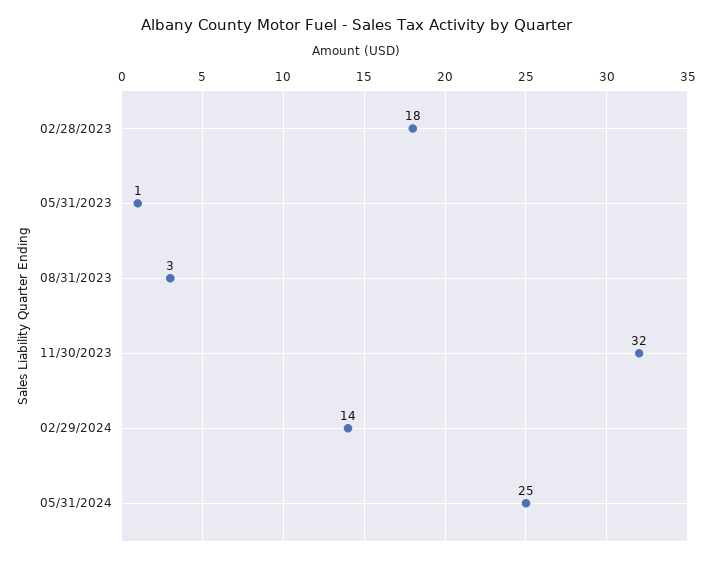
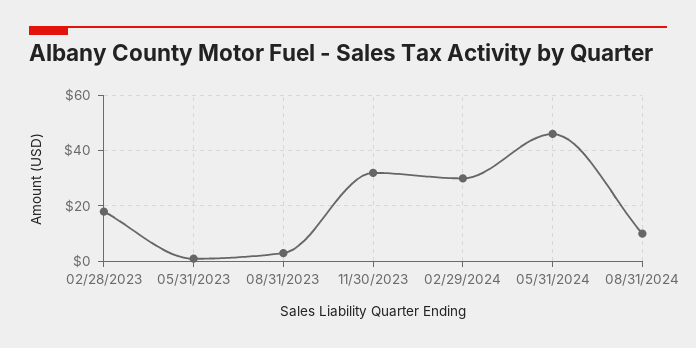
02/29/2024: 14 -> 30
05/31/2024: 25 -> 45
08/31/2024: none -> 10

